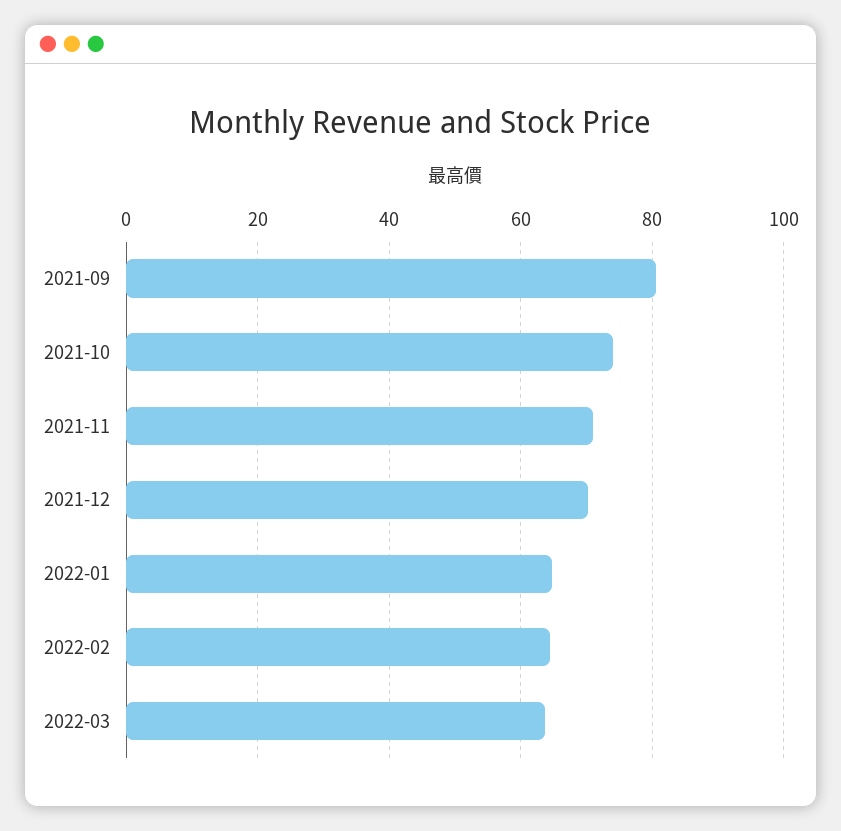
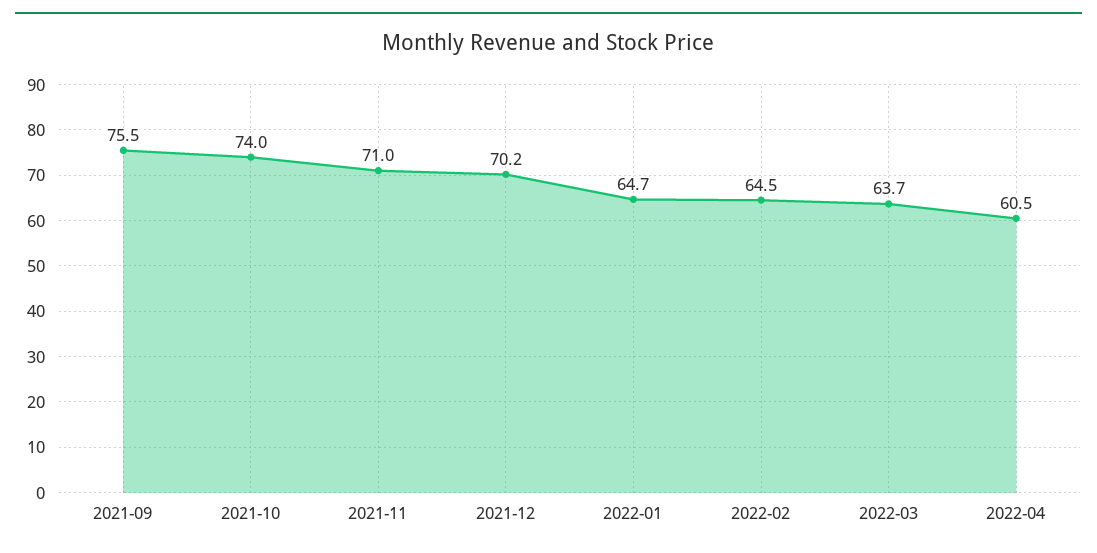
2021-09: 80 -> 75.5
2022-04: none -> 60.5

